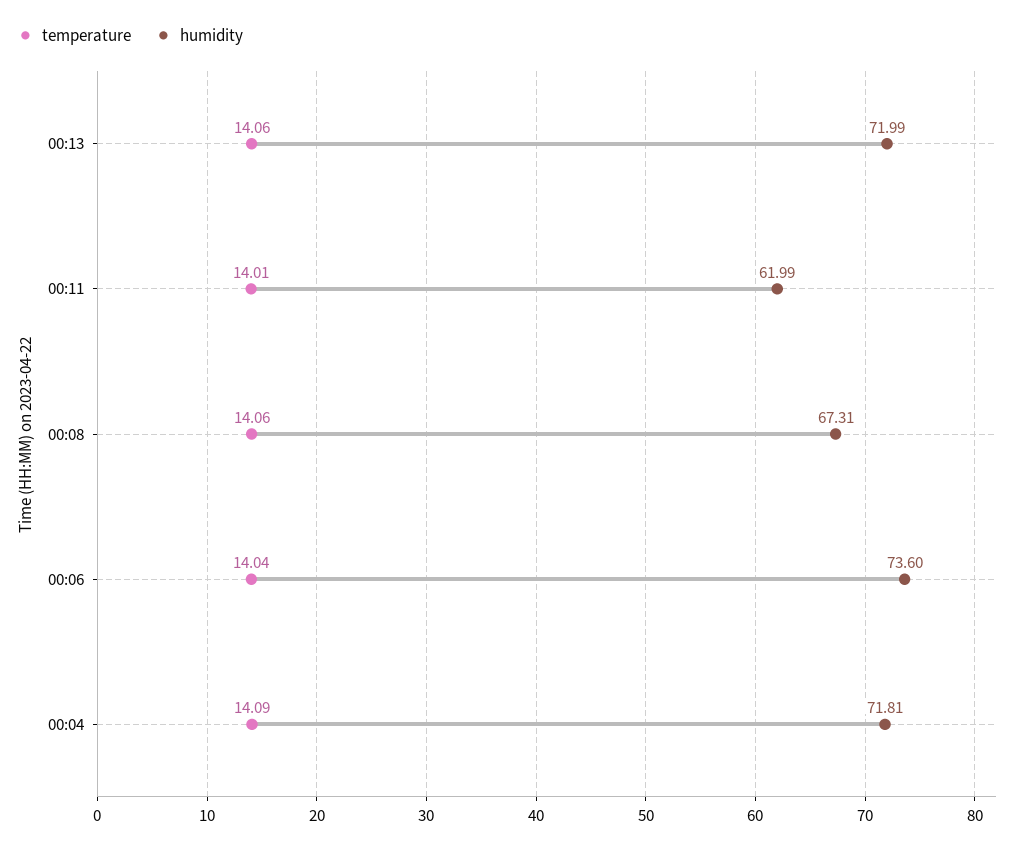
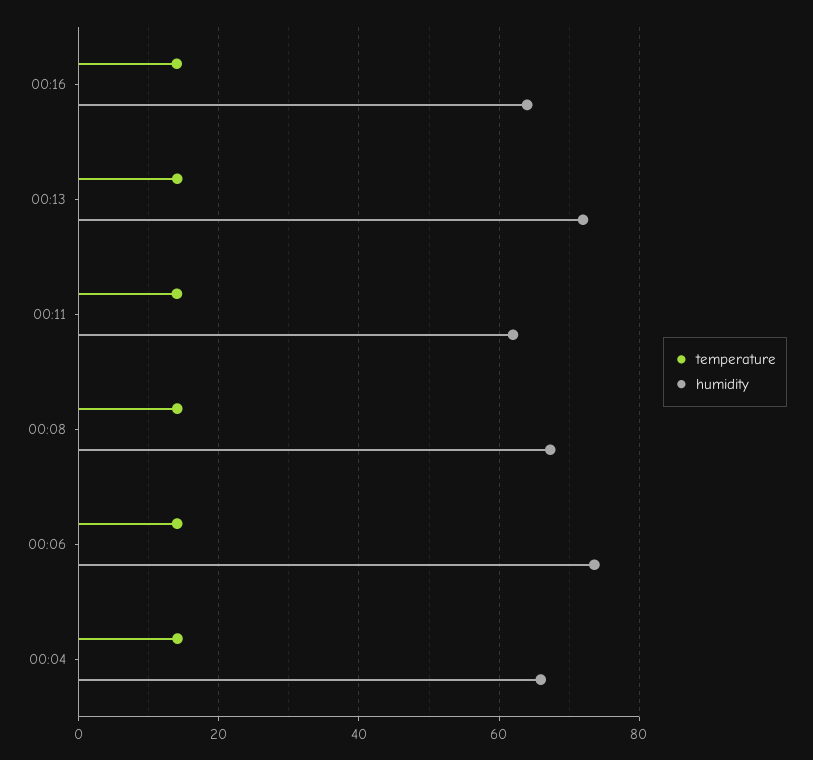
humidity, 00:04: 71.81 -> 66
temperature, 00:16: none -> 14
humidity, 00:16: none -> 64

